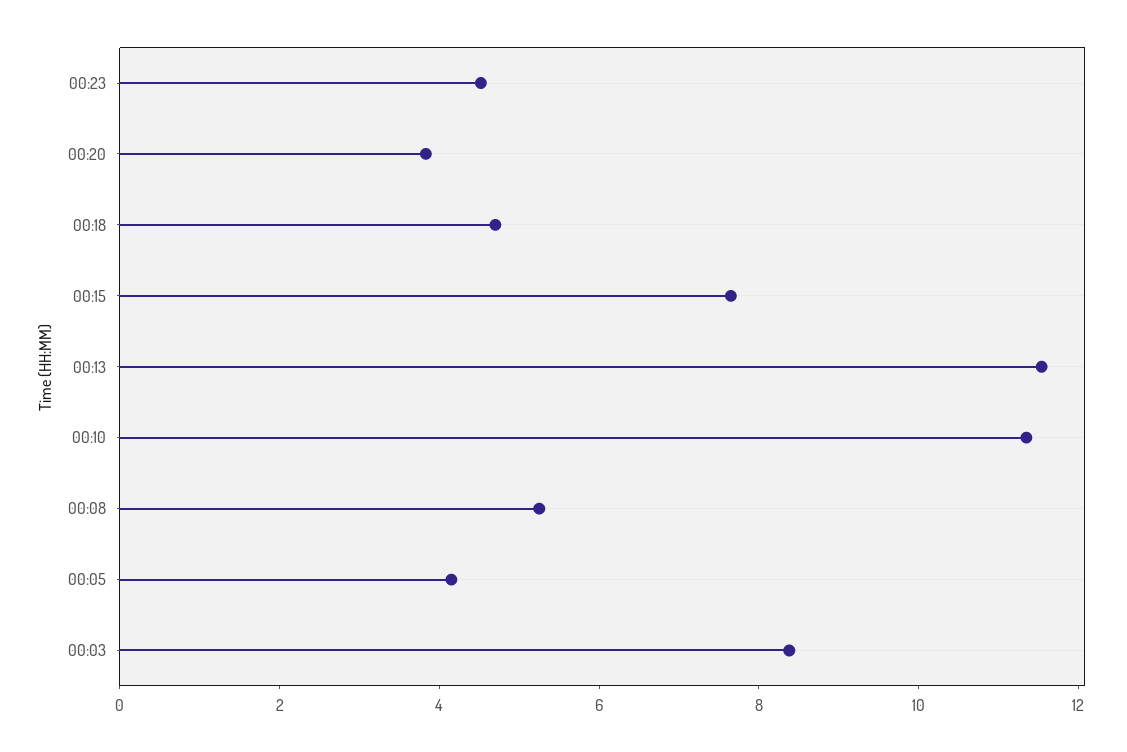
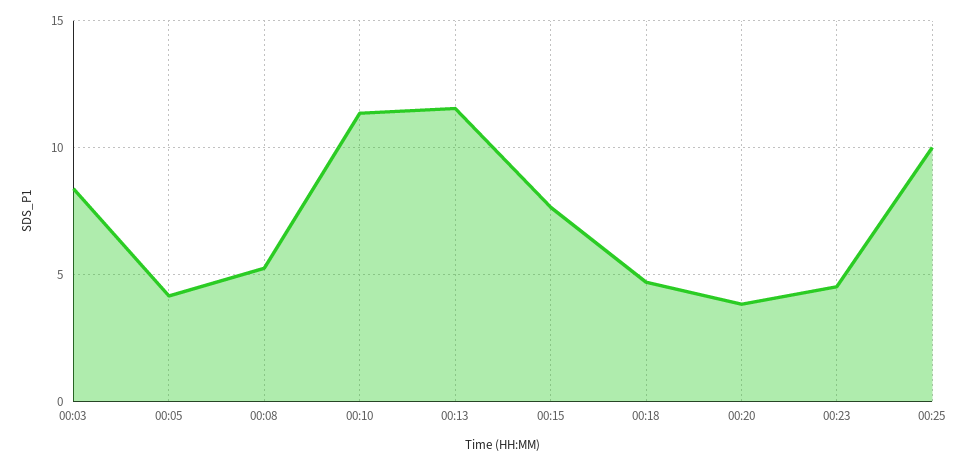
00:25: none -> 10

